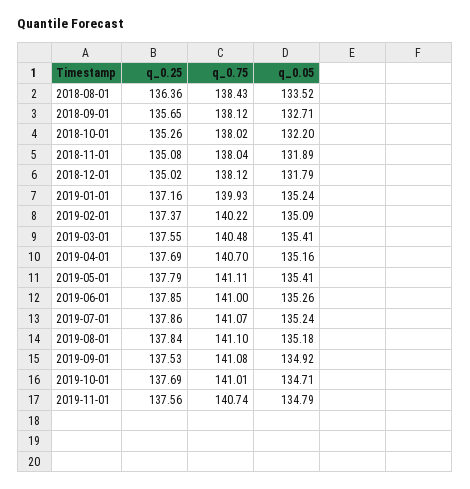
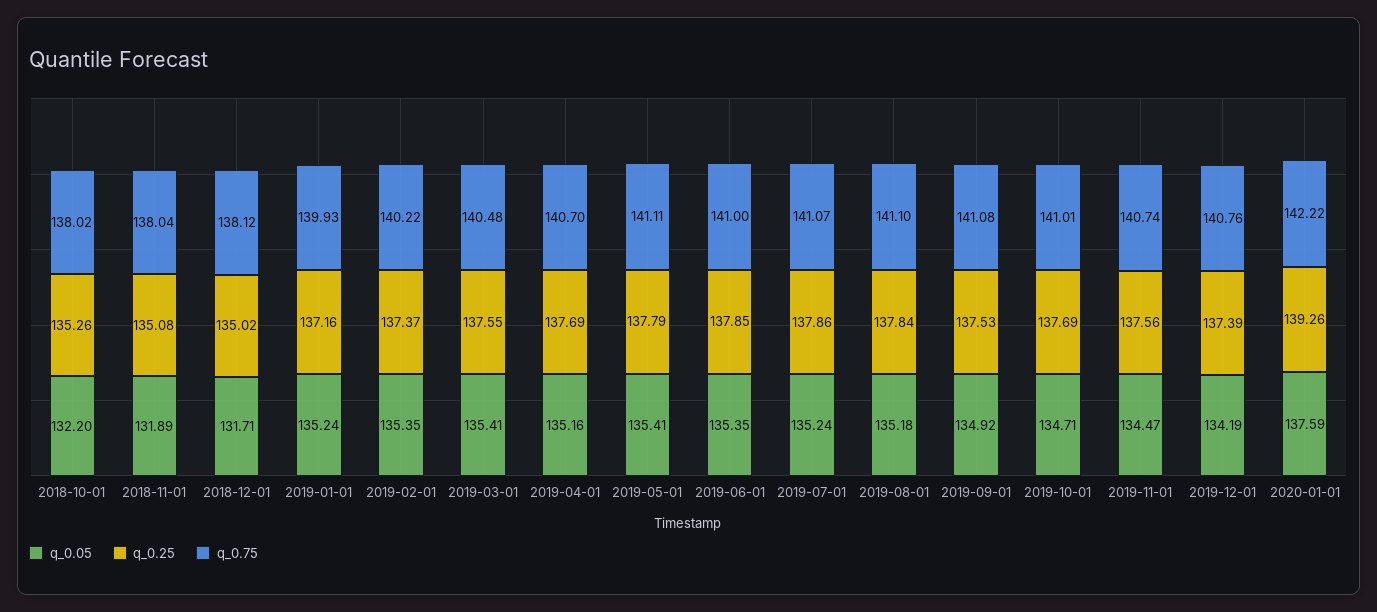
q_0.25, 2018-08-01: 136.36 -> none
q_0.75, 2018-08-01: 138.43 -> none
q_0.05, 2018-08-01: 133.52 -> none
q_0.25, 2018-09-01: 135.65 -> none
q_0.75, 2018-09-01: 138.12 -> none
q_0.05, 2018-09-01: 132.71 -> none
q_0.05, 2018-12-01: 131.79 -> 131.71
q_0.05, 2019-02-01: 135.09 -> 135.35
q_0.05, 2019-06-01: 135.26 -> 135.35
q_0.05, 2019-11-01: 134.79 -> 134.47
q_0.05, 2019-12-01: none -> 134.19
q_0.25, 2019-12-01: none -> 137.39
q_0.75, 2019-12-01: none -> 140.76
q_0.05, 2020-01-01: none -> 137.59
q_0.25, 2020-01-01: none -> 139.26
q_0.75, 2020-01-01: none -> 142.22

